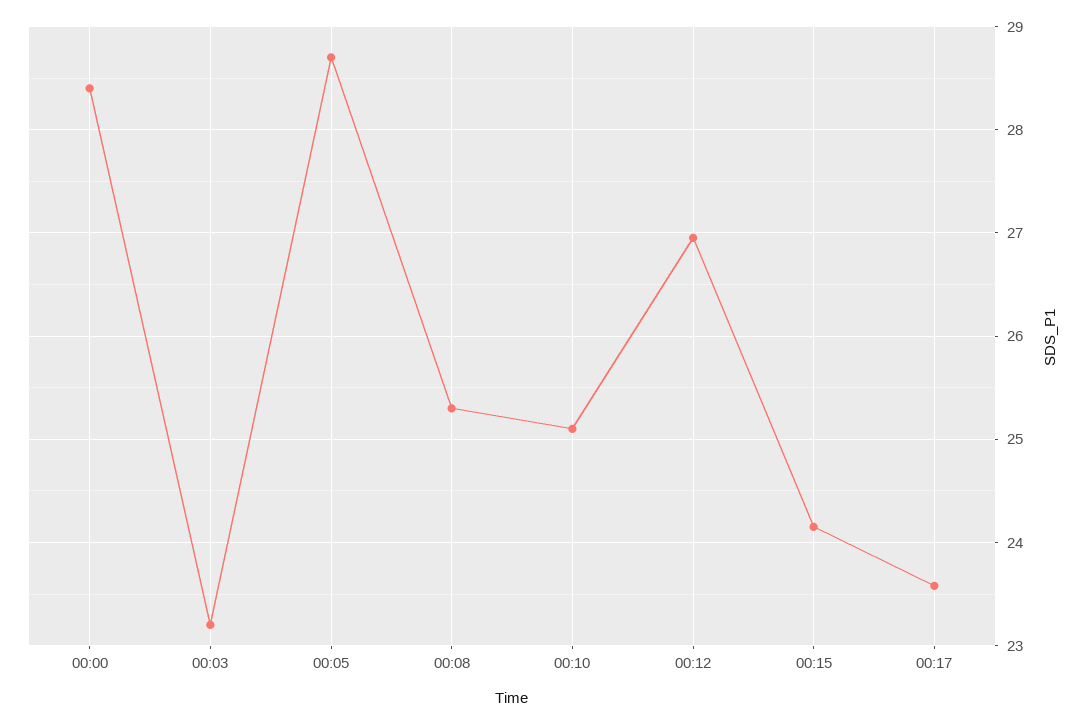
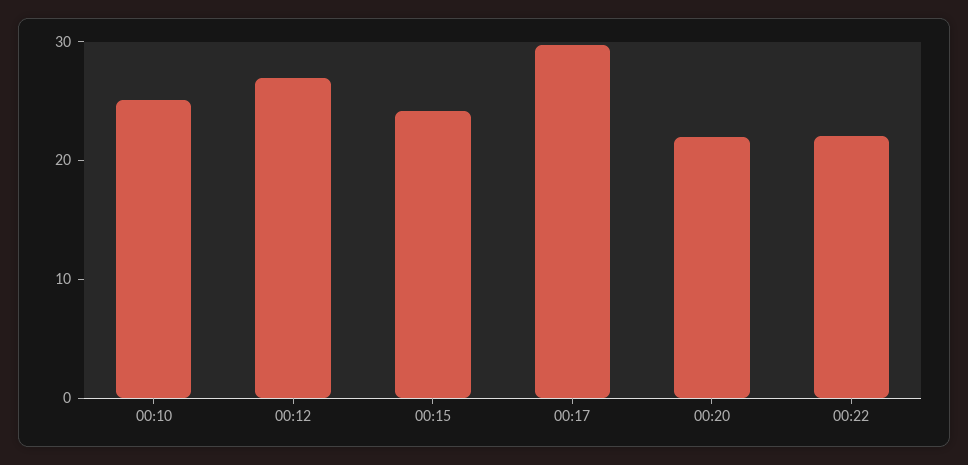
00:00: 28.4 -> none
00:03: 23.2 -> none
00:05: 28.7 -> none
00:08: 25.3 -> none
00:17: 23.6 -> 30
00:20: none -> 22
00:22: none -> 22

